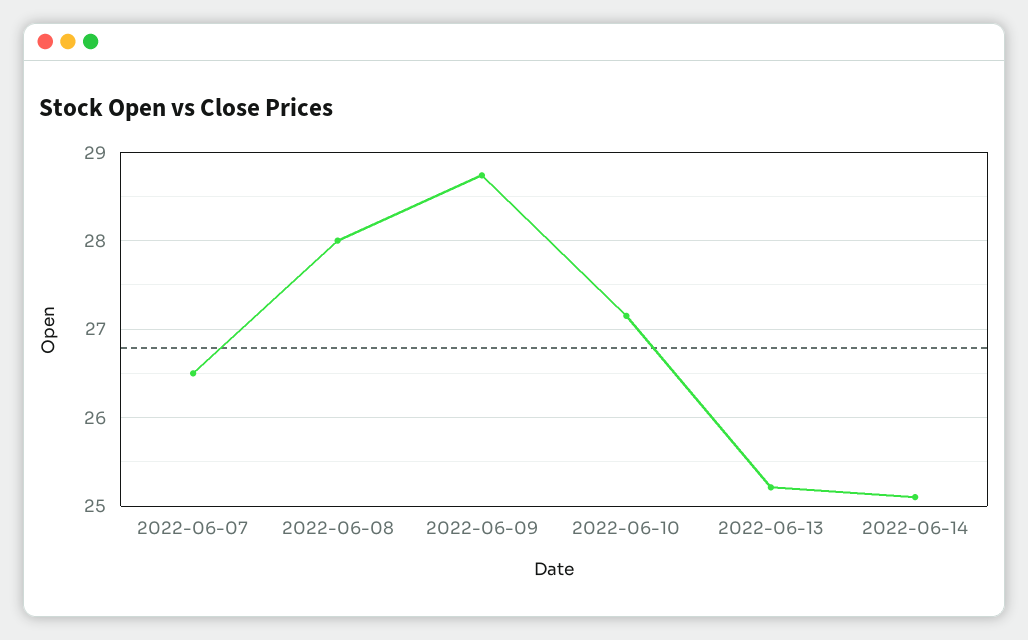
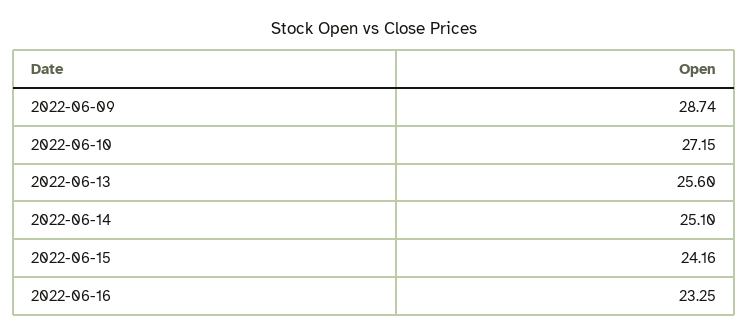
2022-06-07: 26.5 -> none
2022-06-08: 28 -> none
2022-06-13: 25.2 -> 25.6
2022-06-15: none -> 24.16
2022-06-16: none -> 23.25

